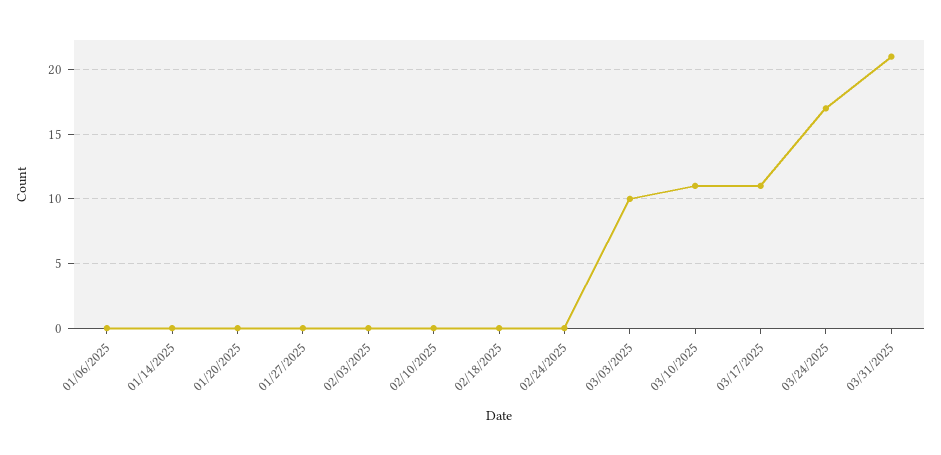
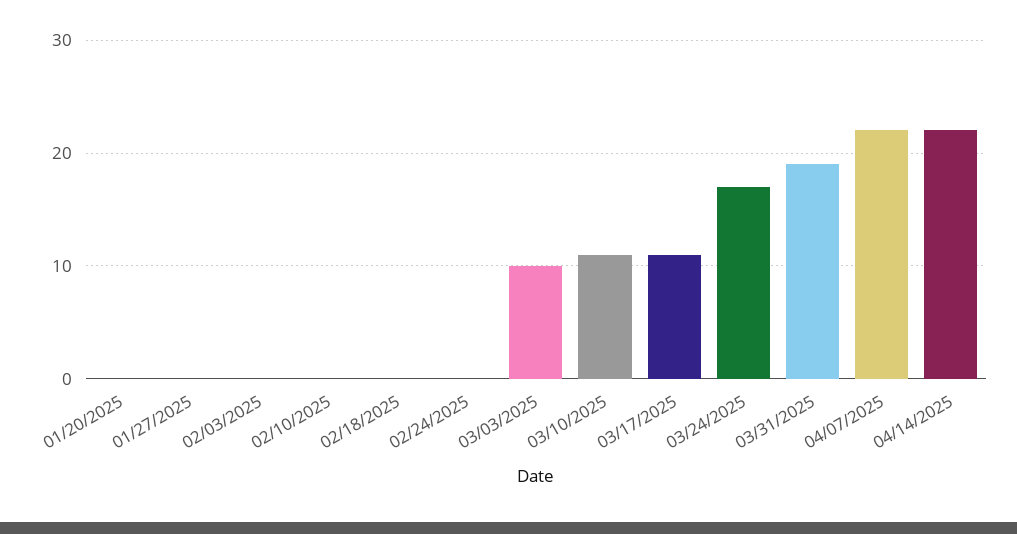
01/06/2025: 0 -> none
01/14/2025: 0 -> none
03/31/2025: 21 -> 19
04/07/2025: none -> 22
04/14/2025: none -> 22

